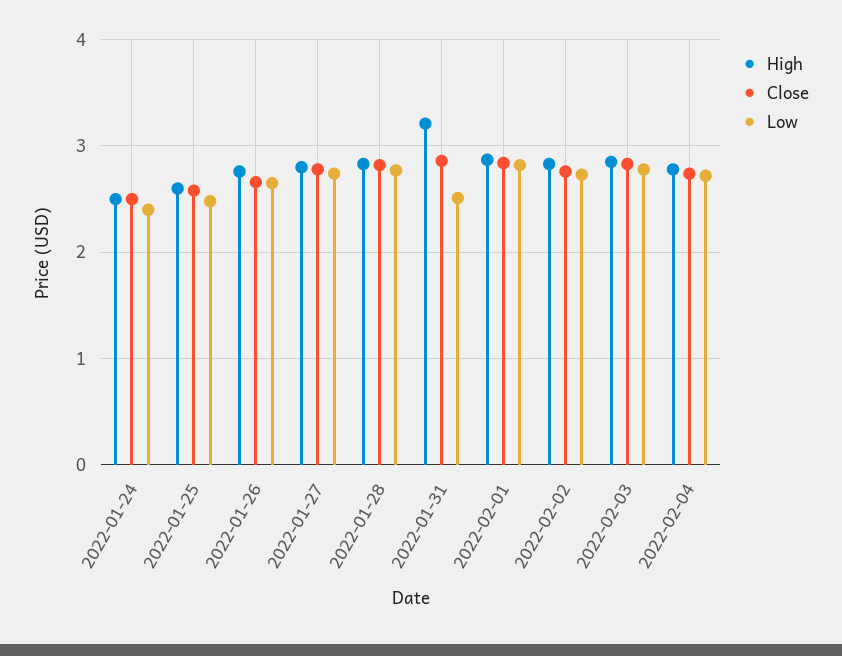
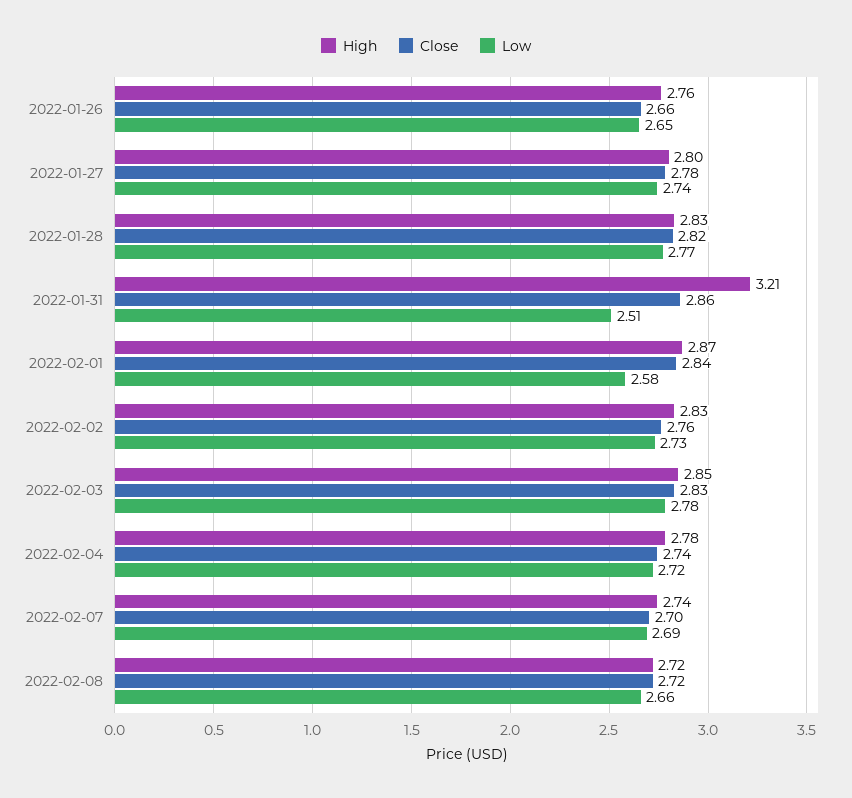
High, 2022-01-24: 2.5 -> none
Close, 2022-01-24: 2.5 -> none
Low, 2022-01-24: 2.4 -> none
High, 2022-01-25: 2.6 -> none
Close, 2022-01-25: 2.6 -> none
Low, 2022-01-25: 2.5 -> none
Low, 2022-02-01: 2.8 -> 2.58
High, 2022-02-07: none -> 2.74
Close, 2022-02-07: none -> 2.7
Low, 2022-02-07: none -> 2.69
High, 2022-02-08: none -> 2.72
Close, 2022-02-08: none -> 2.72
Low, 2022-02-08: none -> 2.66

